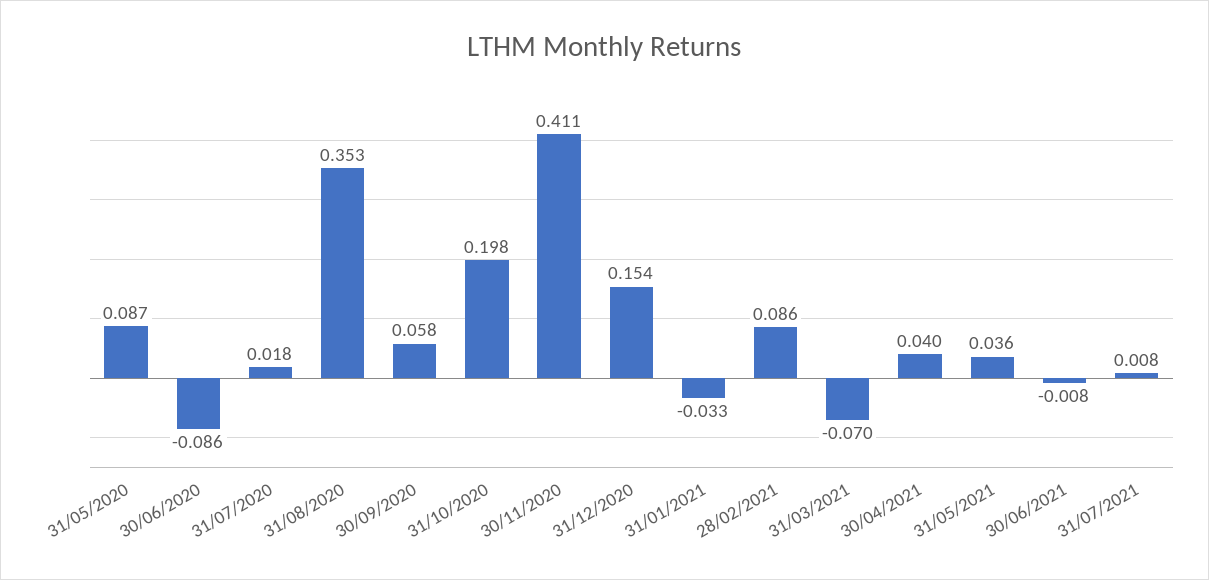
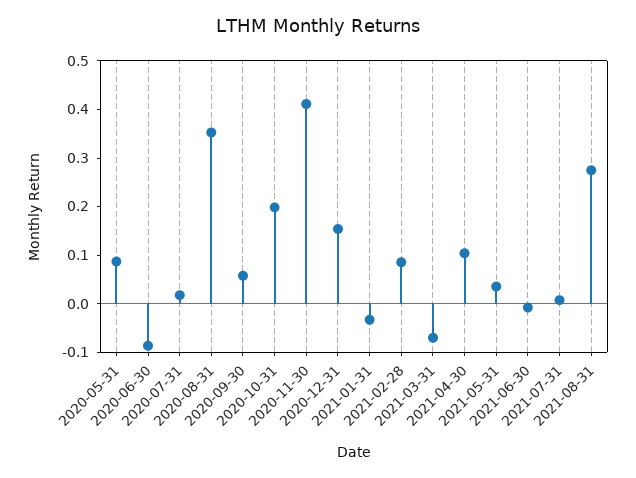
30/04/2021: 0.04 -> 0.1
2021-08-31: none -> 0.28

